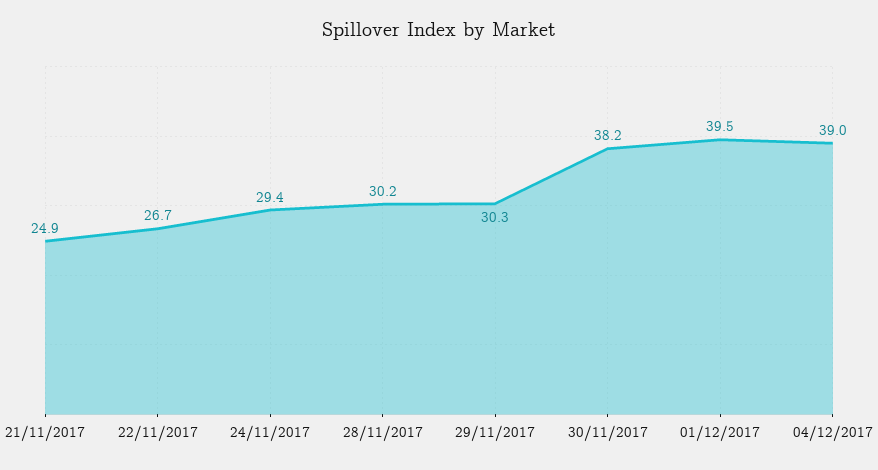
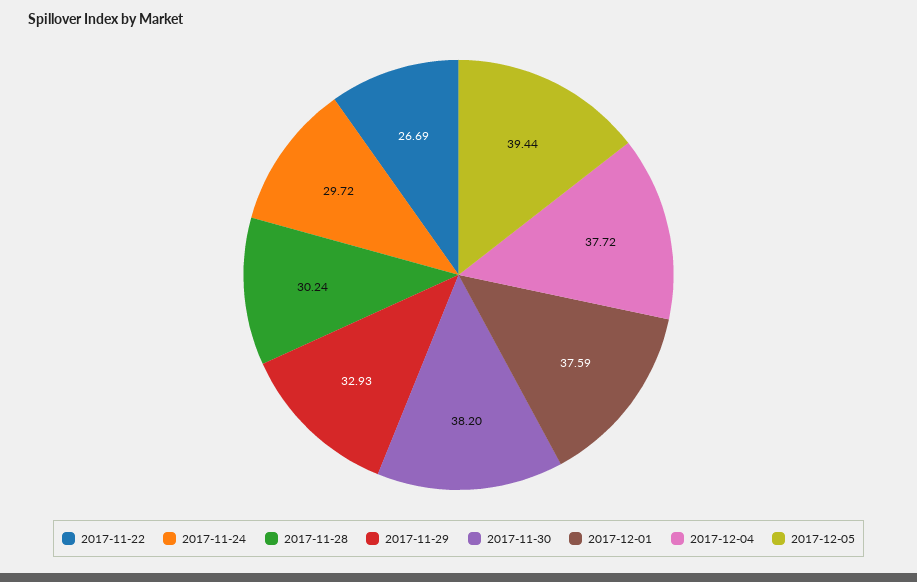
21/11/2017: 24.9 -> none
24/11/2017: 29.4 -> 29.72
29/11/2017: 30.3 -> 32.93
01/12/2017: 39.5 -> 37.59
04/12/2017: 39 -> 37.72
2017-12-05: none -> 39.44

